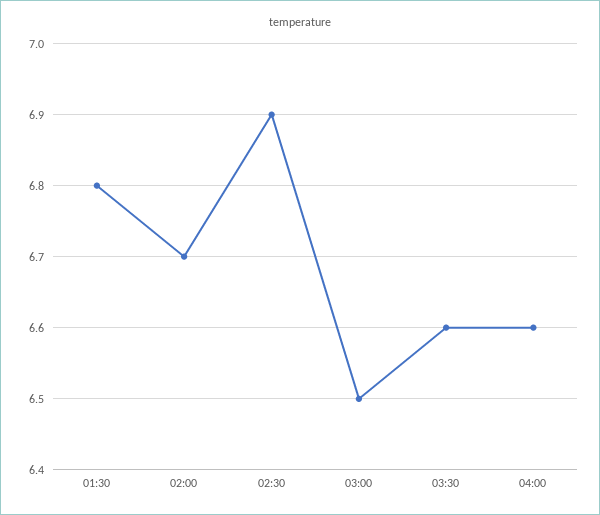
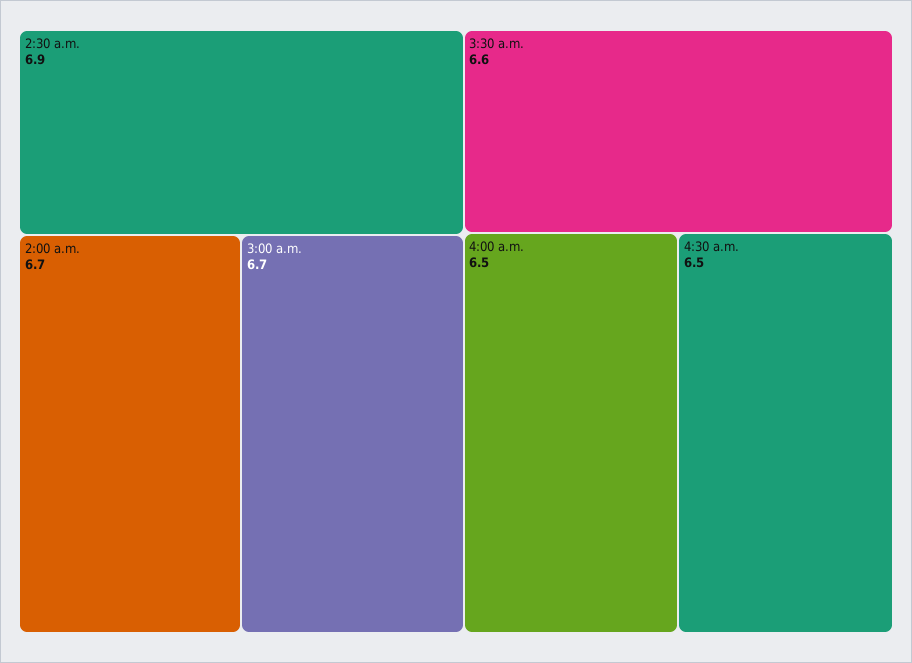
01:30: 6.8 -> none
03:00: 6.5 -> 6.7
04:00: 6.6 -> 6.5
4:30 a.m.: none -> 6.5

